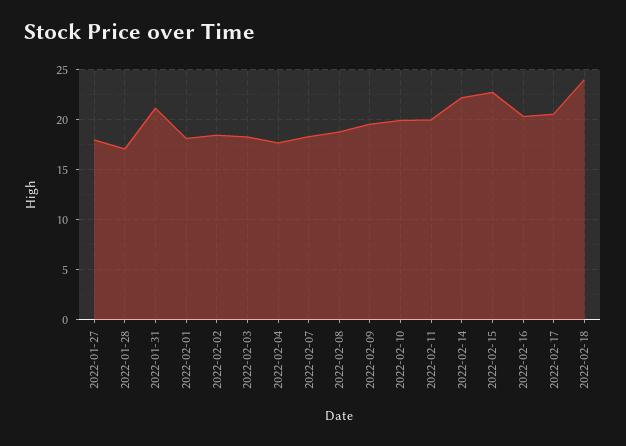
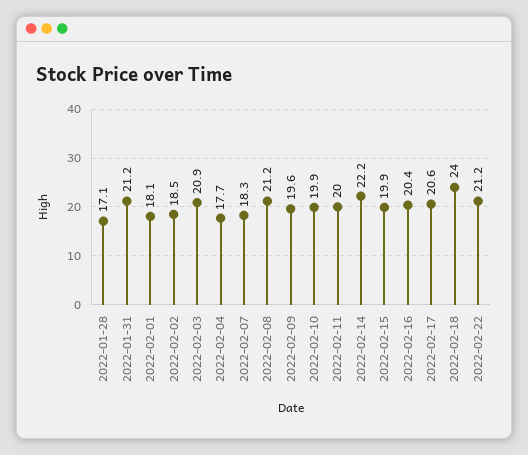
2022-01-27: 18 -> none
2022-02-03: 18 -> 20.9
2022-02-08: 19 -> 21.2
2022-02-15: 23 -> 19.9
2022-02-22: none -> 21.2

